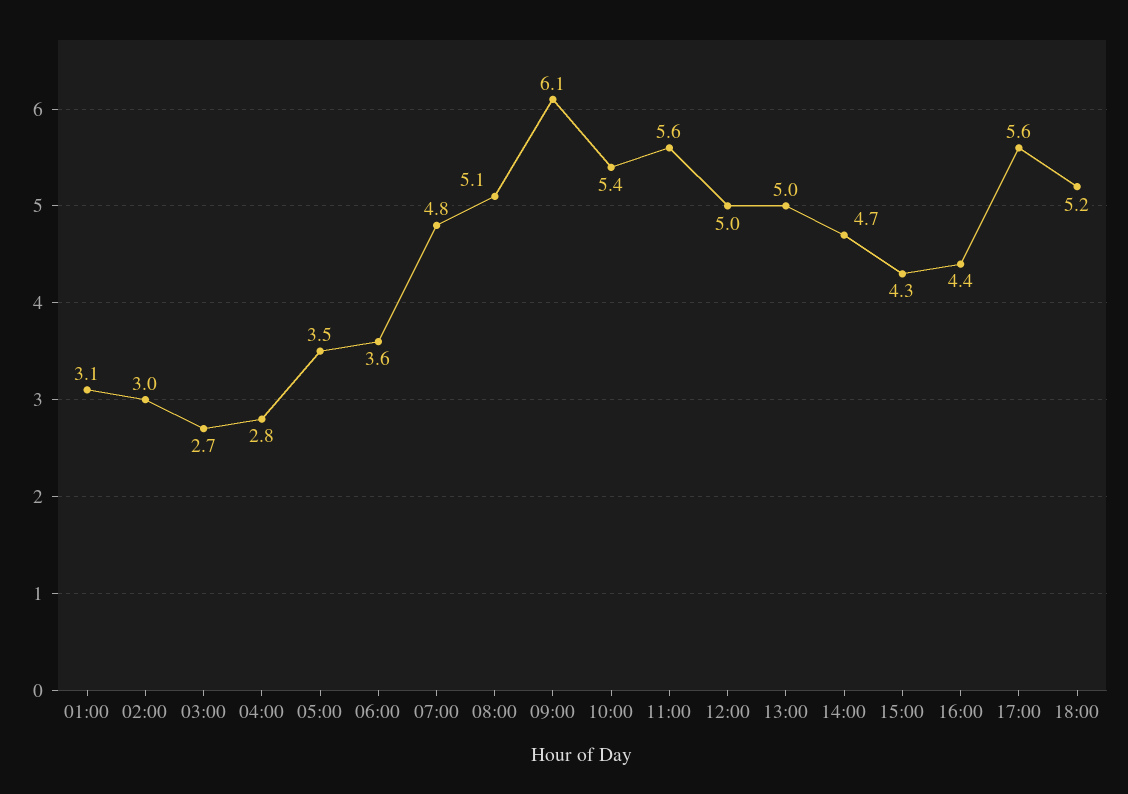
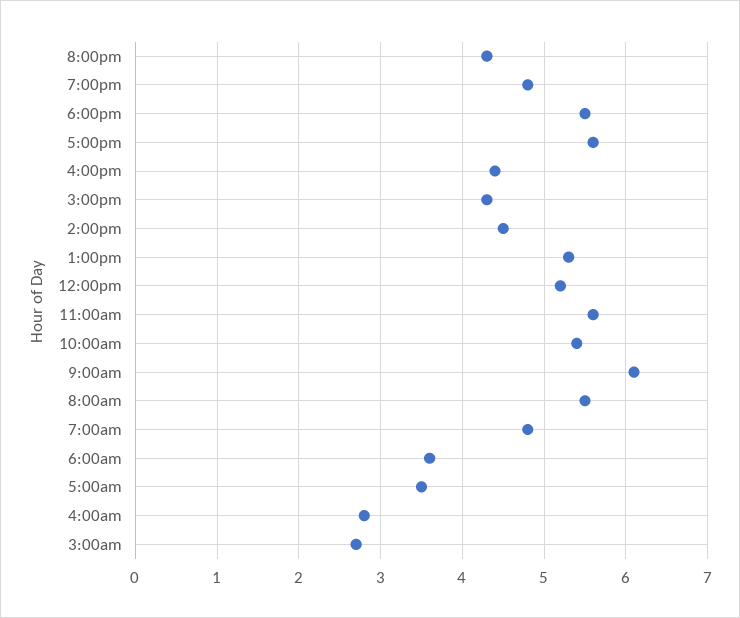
01:00: 3.1 -> none
02:00: 3 -> none
08:00: 5.1 -> 5.5
12:00: 5 -> 5.2
13:00: 5 -> 5.3
14:00: 4.7 -> 4.5
18:00: 5.2 -> 5.5
8:00pm: none -> 4.3
7:00pm: none -> 4.8

